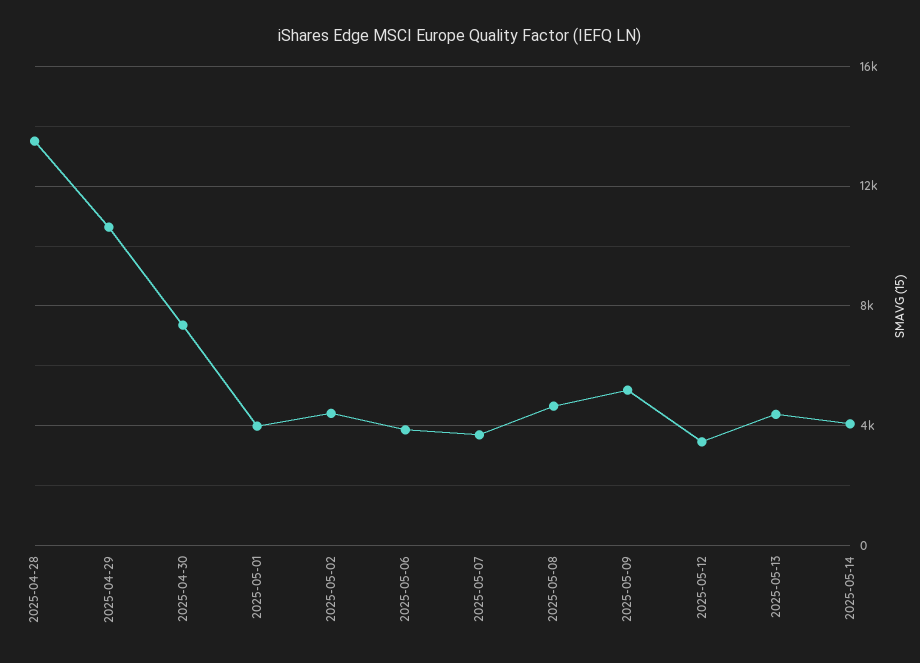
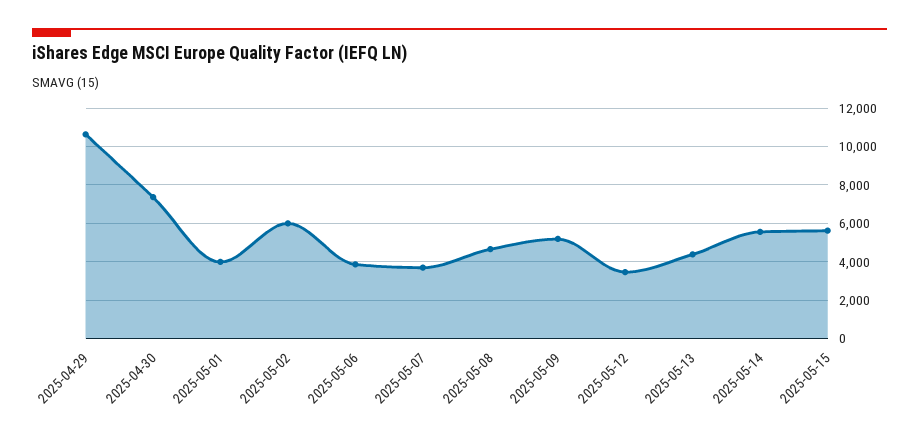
2025-04-28: 13500 -> none
2025-05-02: 4500 -> 6000
2025-05-14: 4000 -> 5500
2025-05-15: none -> 5500

